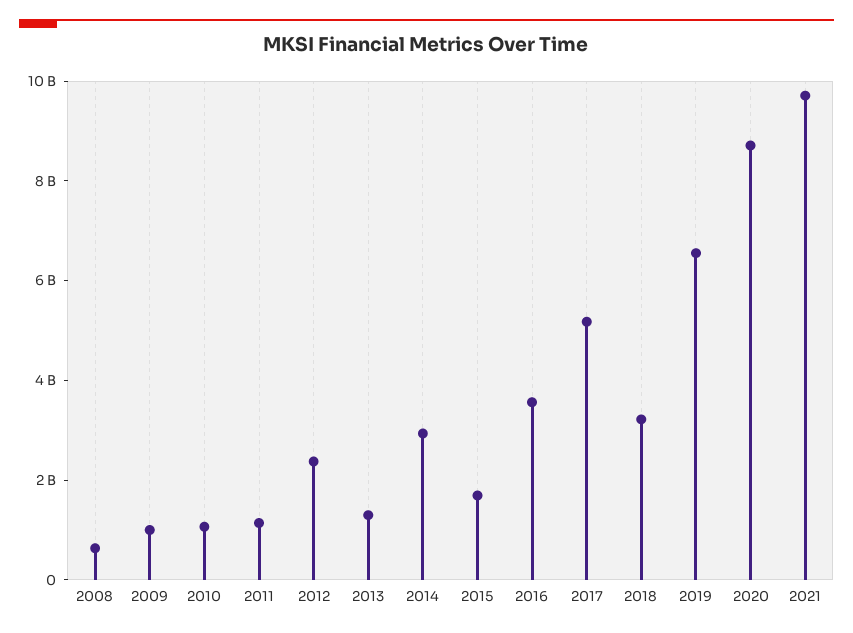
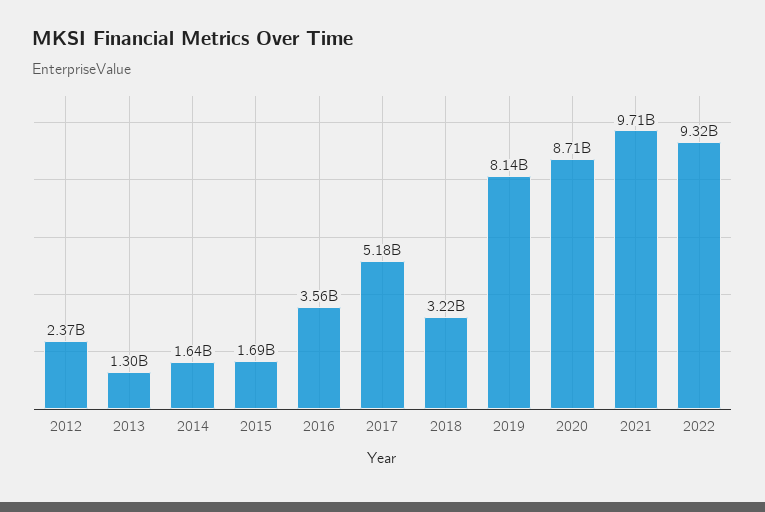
2008: 500000000 -> none
2009: 1000000000 -> none
2010: 1000000000 -> none
2011: 1000000000 -> none
2014: 3000000000 -> 1640000000
2019: 6500000000 -> 8140000000
2022: none -> 9320000000

